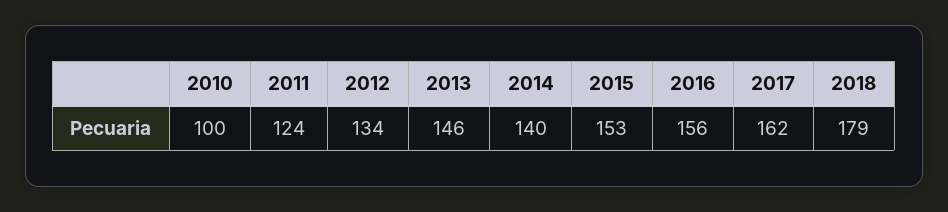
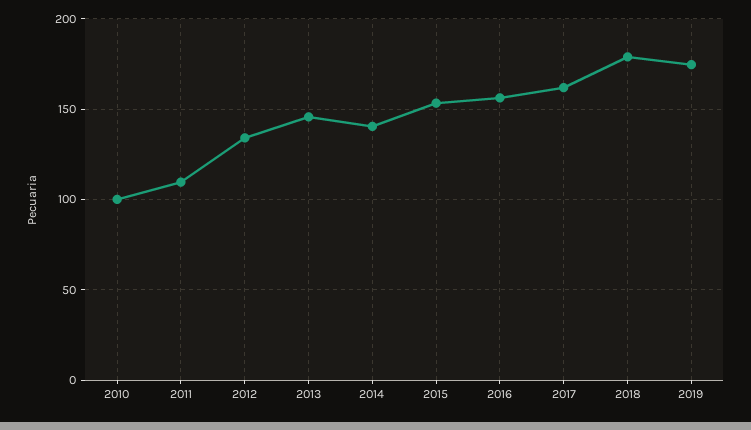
2011: 124 -> 110
2019: none -> 175

